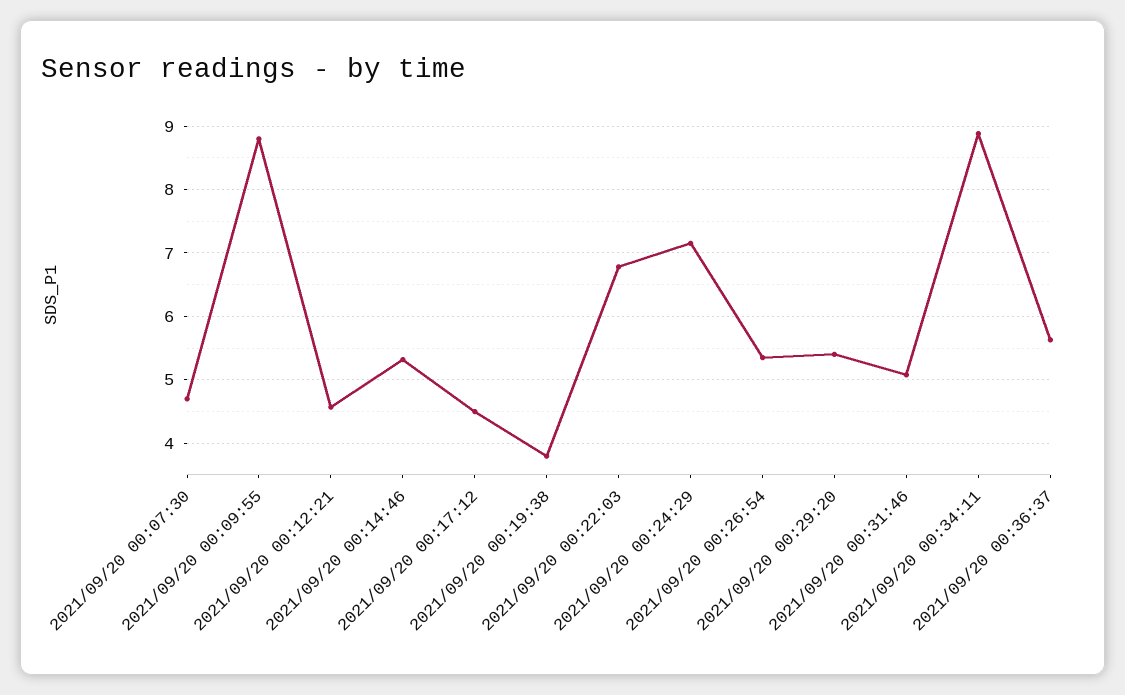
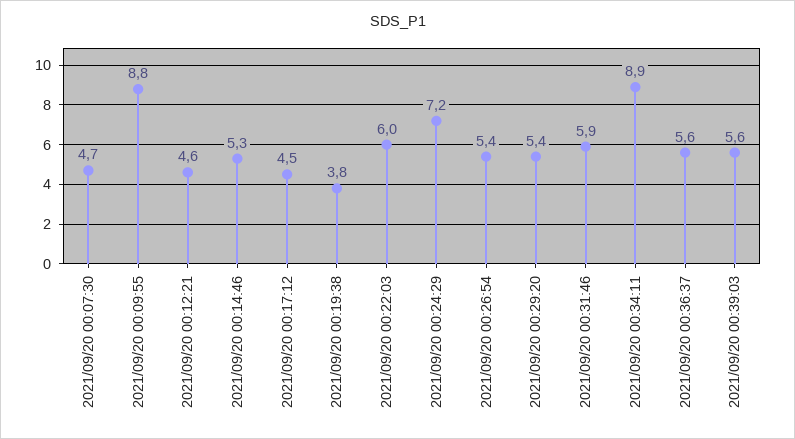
2021/09/20 00:22:03: 6.8 -> 6
2021/09/20 00:31:46: 5.1 -> 5.9
2021/09/20 00:39:03: none -> 5.6

